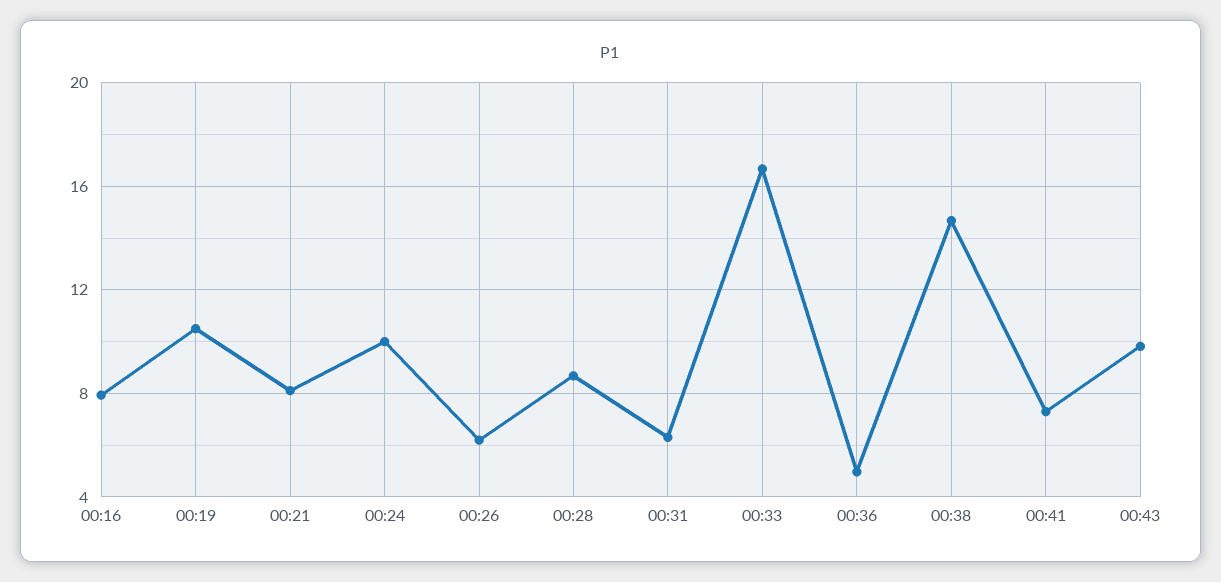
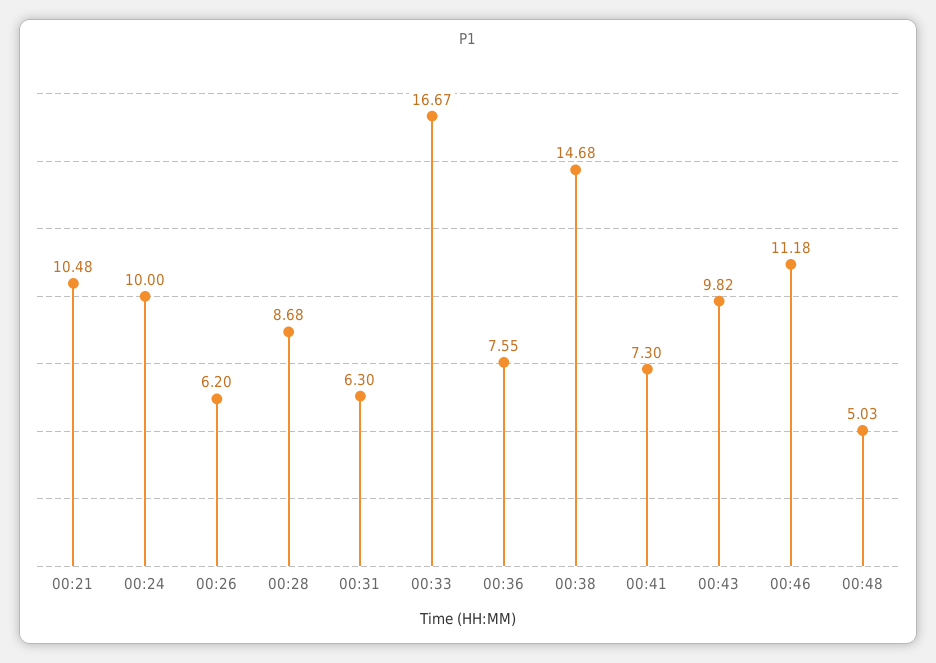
00:16: 8 -> none
00:19: 10.5 -> none
00:21: 8 -> 10.48
00:36: 5 -> 7.55
00:46: none -> 11.18
00:48: none -> 5.03

